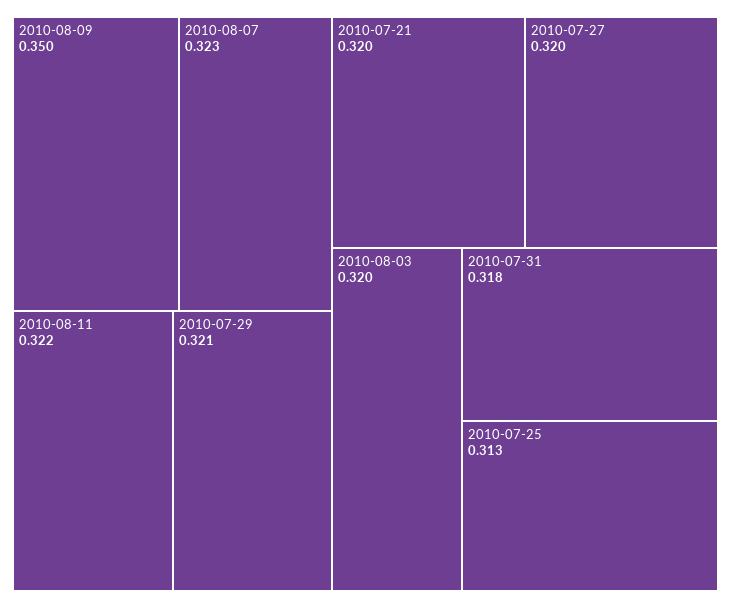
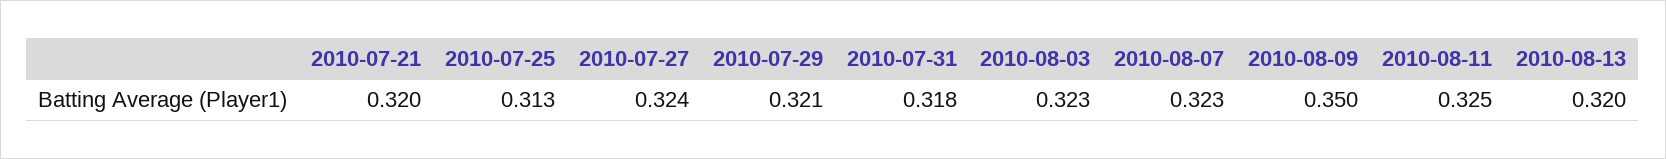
2010-08-11: 0.322 -> 0.325
2010-07-27: 0.32 -> 0.324
2010-08-03: 0.32 -> 0.323
2010-08-13: none -> 0.32

